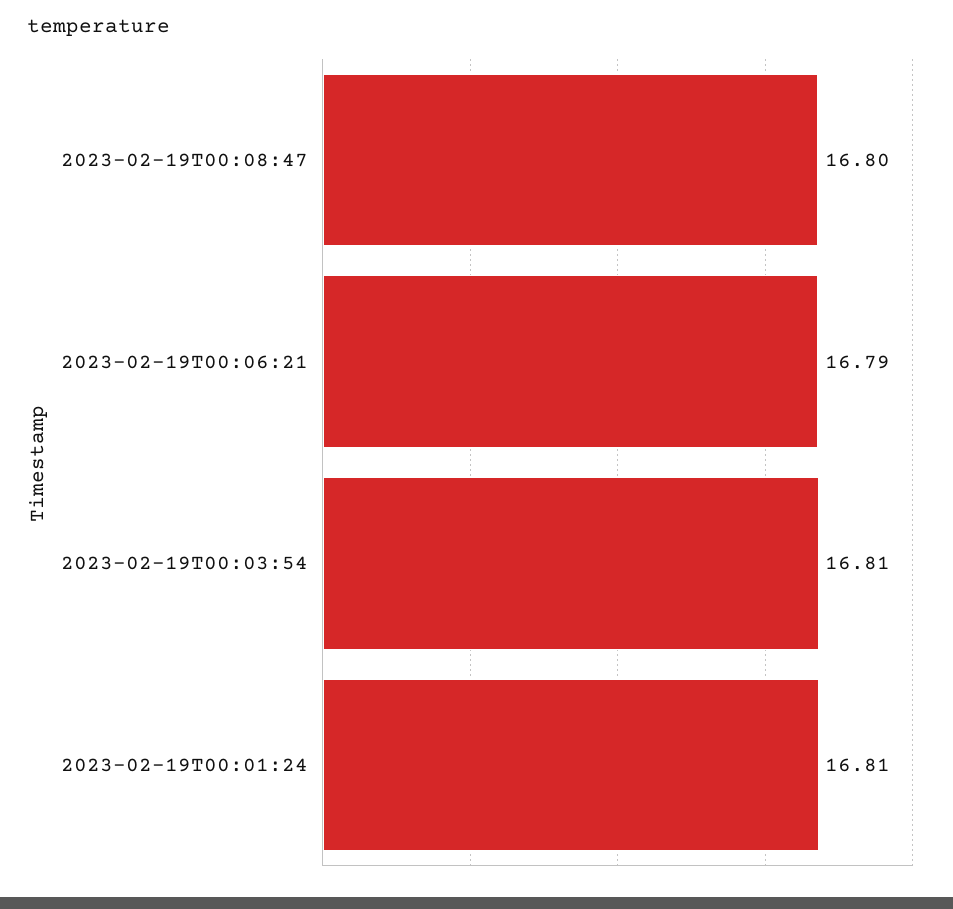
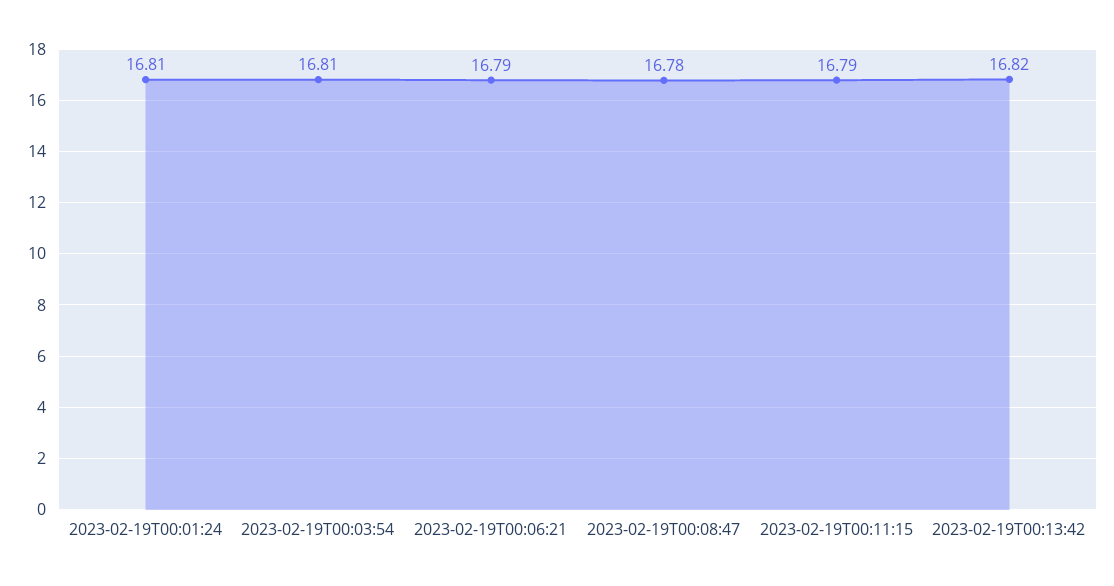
2023-02-19T00:08:47: 16.8 -> 16.78
2023-02-19T00:11:15: none -> 16.79
2023-02-19T00:13:42: none -> 16.82

